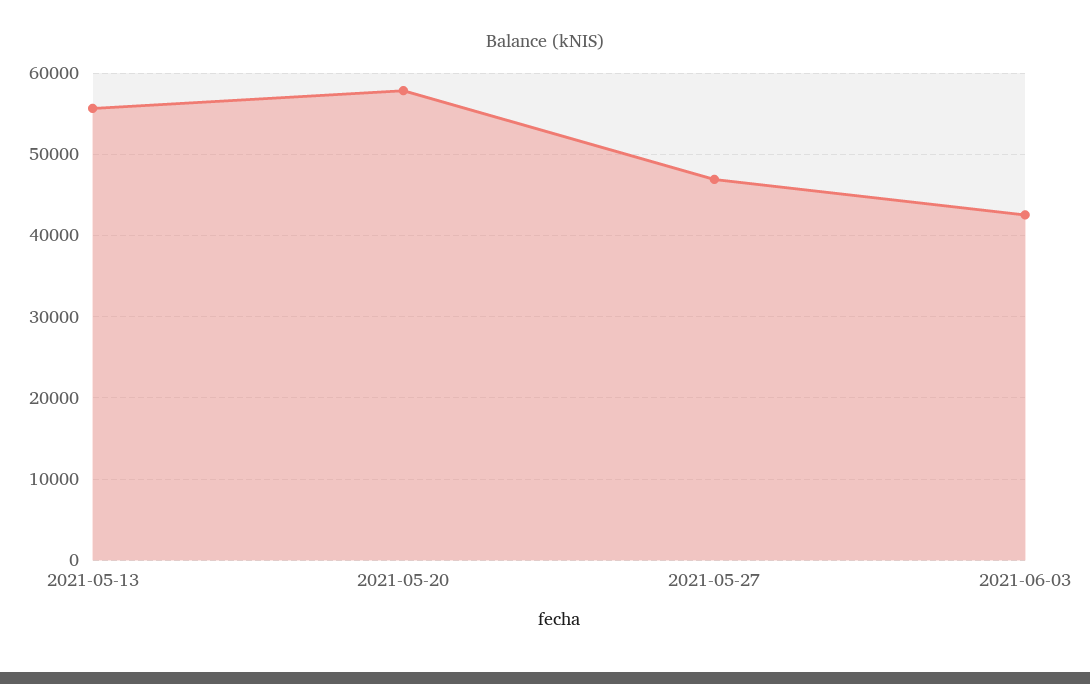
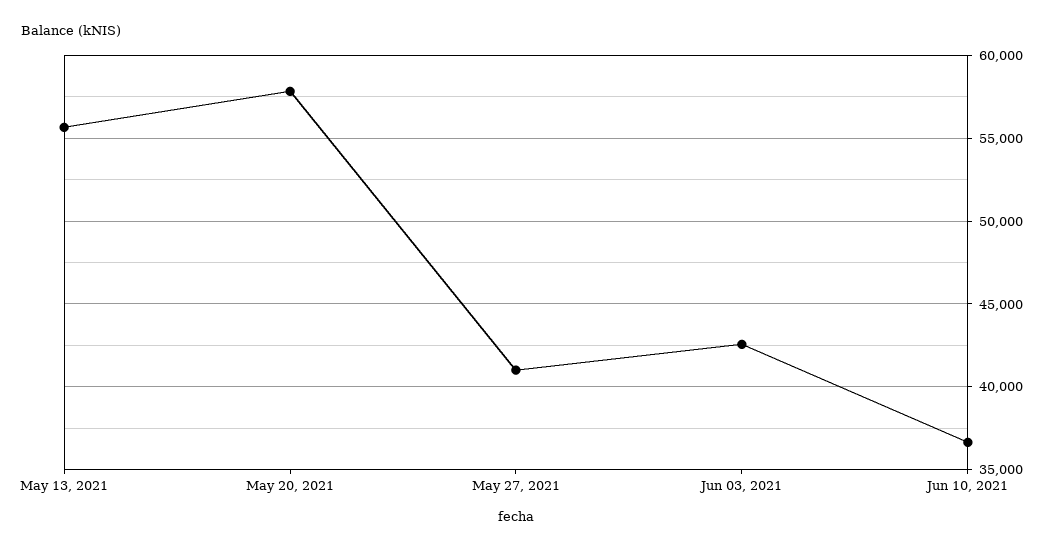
2021-05-27: 47000 -> 41000
Jun 10, 2021: none -> 36500

